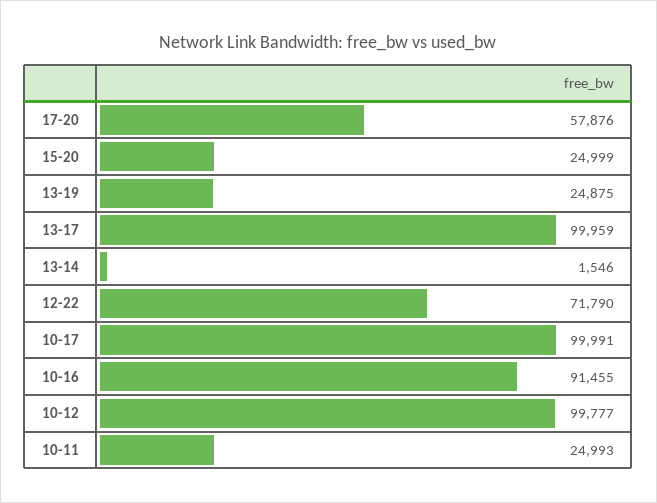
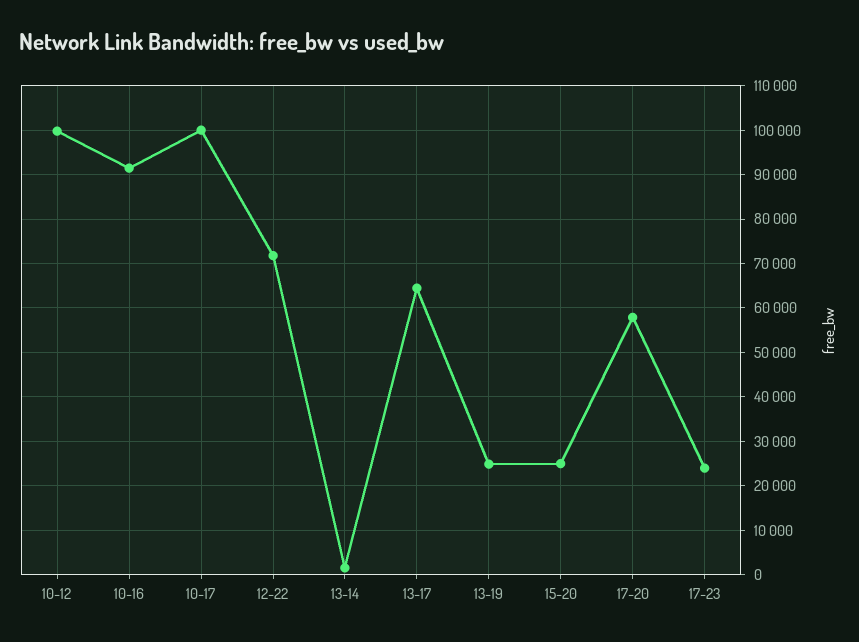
13-17: 99959 -> 64000
10-11: 24993 -> none
17-23: none -> 24000

